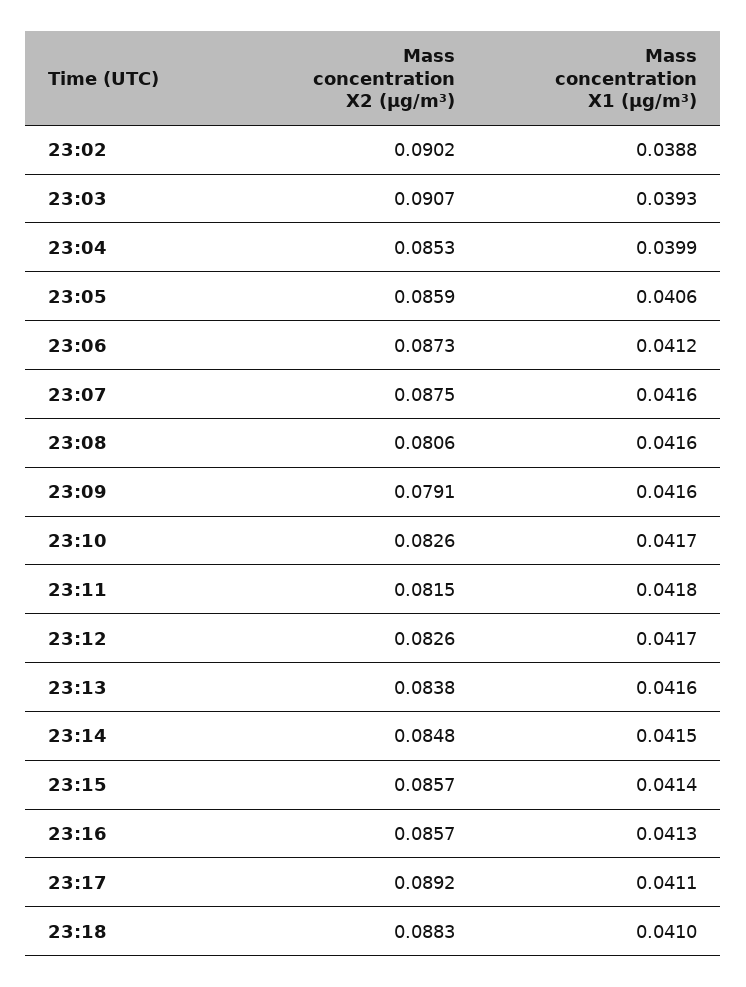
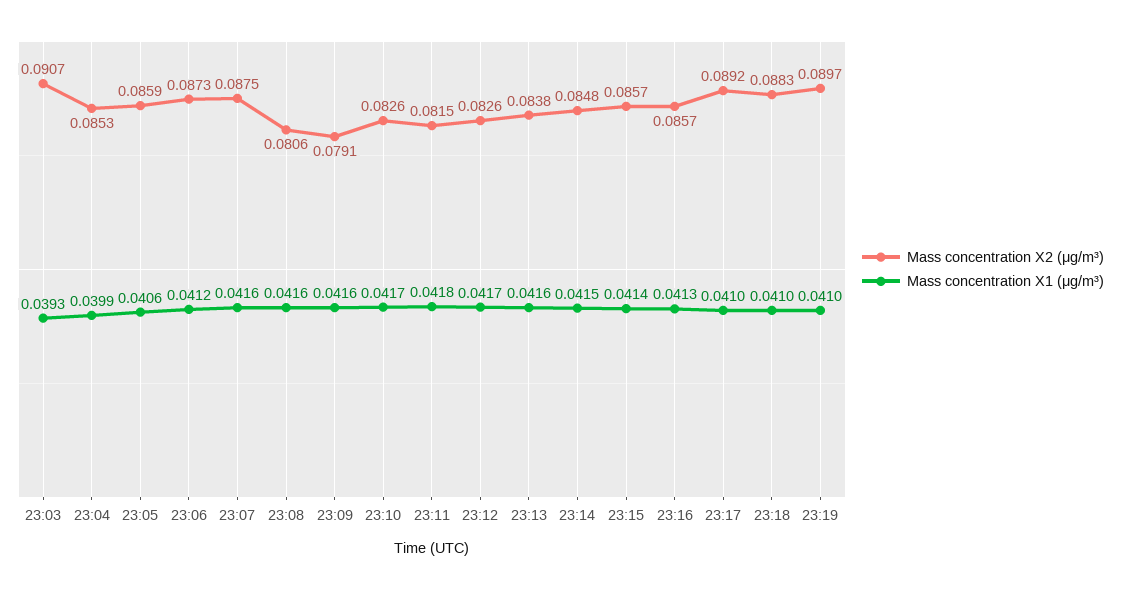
Mass concentration X2 (μg/m³), 23:02: 0.0902 -> none
Mass concentration X1 (μg/m³), 23:02: 0.0388 -> none
Mass concentration X1 (μg/m³), 23:17: 0.0411 -> 0.041
Mass concentration X2 (μg/m³), 23:19: none -> 0.0897
Mass concentration X1 (μg/m³), 23:19: none -> 0.041

